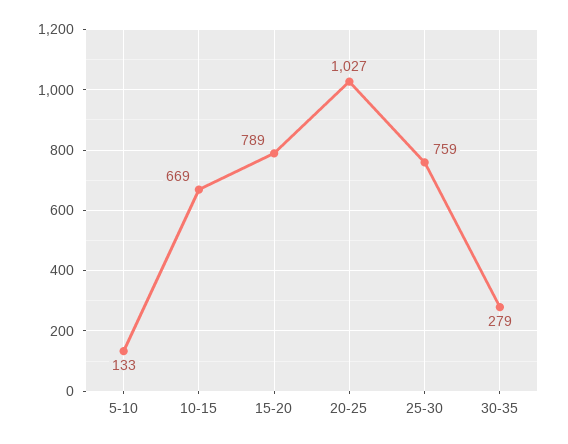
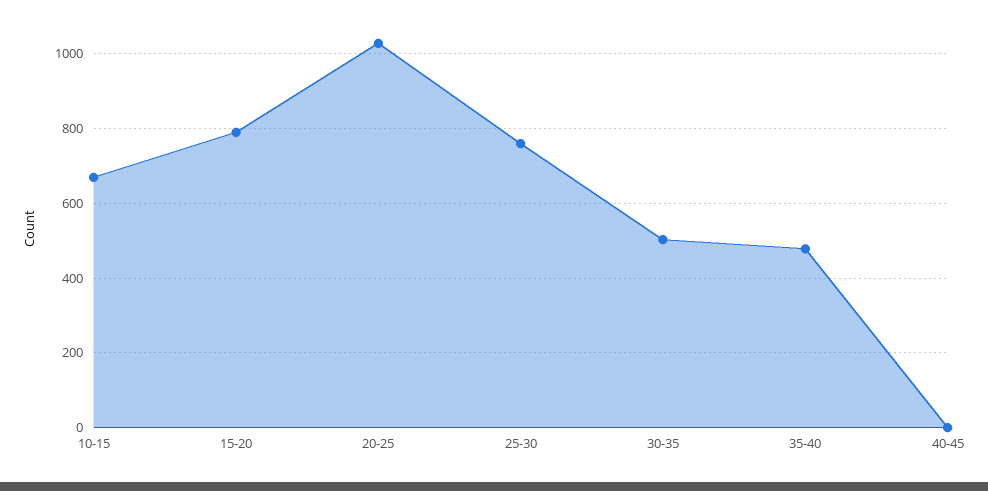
5-10: 133 -> none
30-35: 279 -> 500
35-40: none -> 480
40-45: none -> 0

